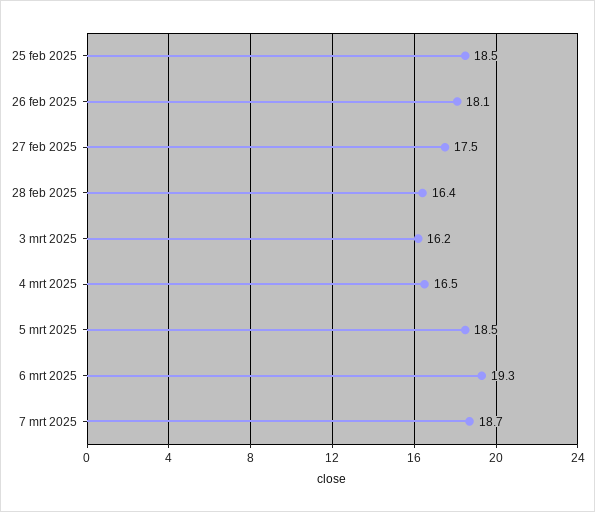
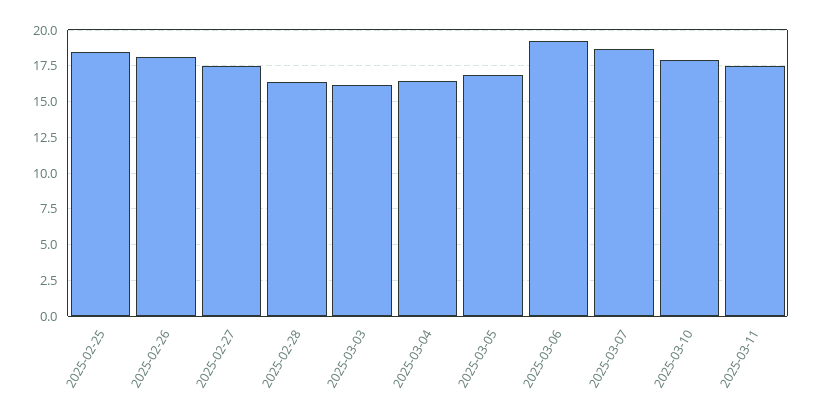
5 mrt 2025: 18.5 -> 17
2025-03-10: none -> 18
2025-03-11: none -> 17.5

